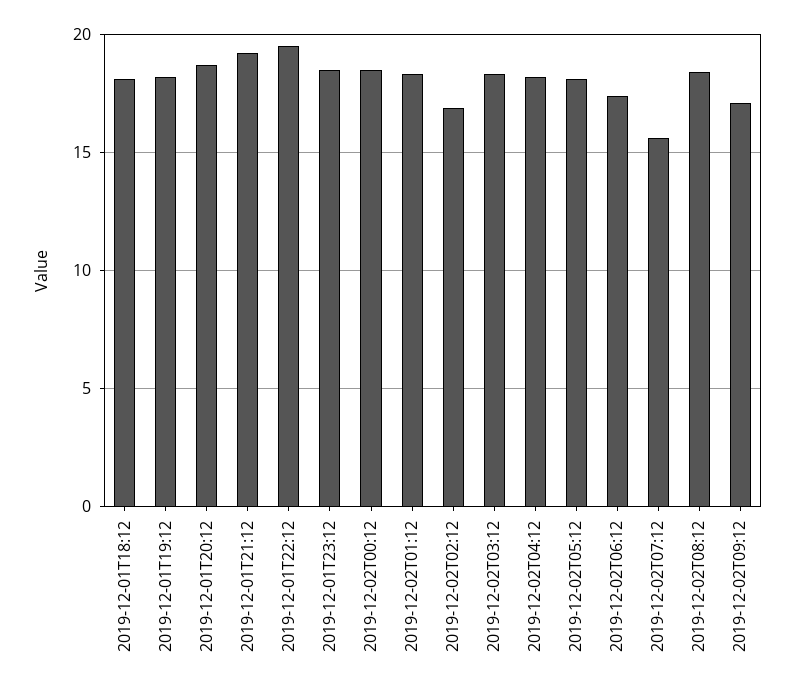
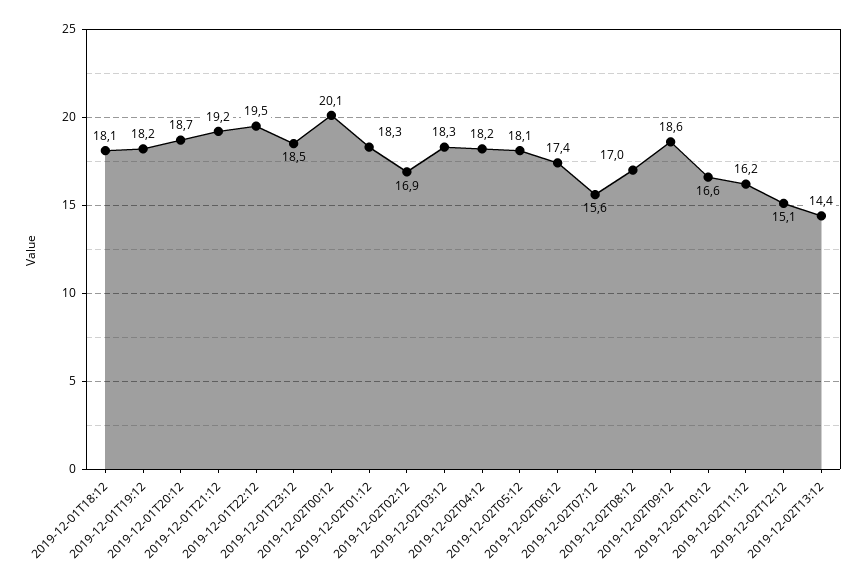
2019-12-02T00:12: 18.5 -> 20.1
2019-12-02T08:12: 18.5 -> 17
2019-12-02T09:12: 17 -> 18.6
2019-12-02T10:12: none -> 16.6
2019-12-02T11:12: none -> 16.2
2019-12-02T12:12: none -> 15.1
2019-12-02T13:12: none -> 14.4

